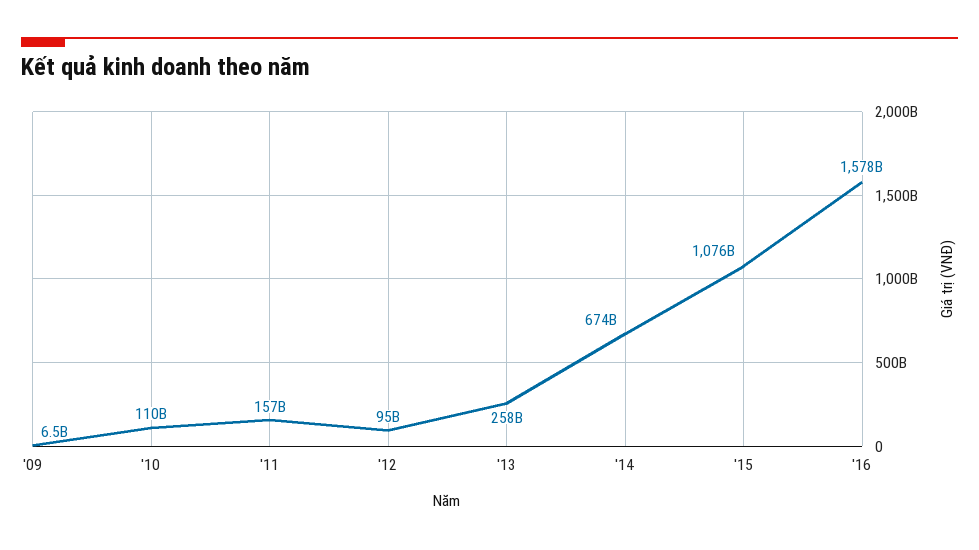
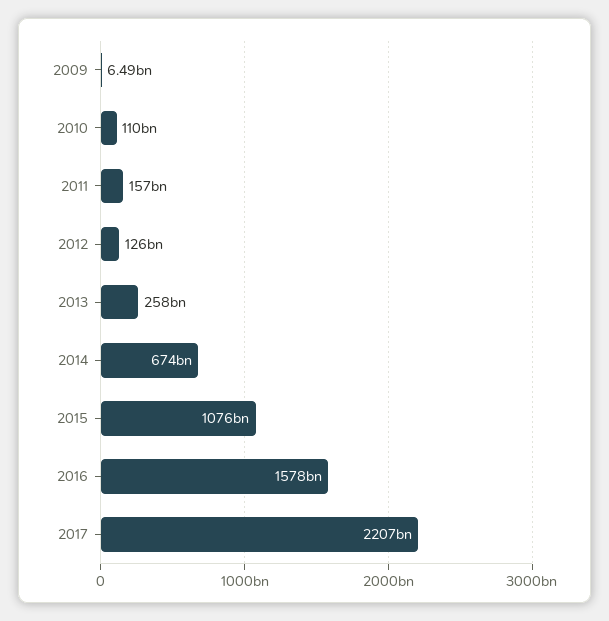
'12: 95000000000 -> 126000000000
2017: none -> 2207000000000

